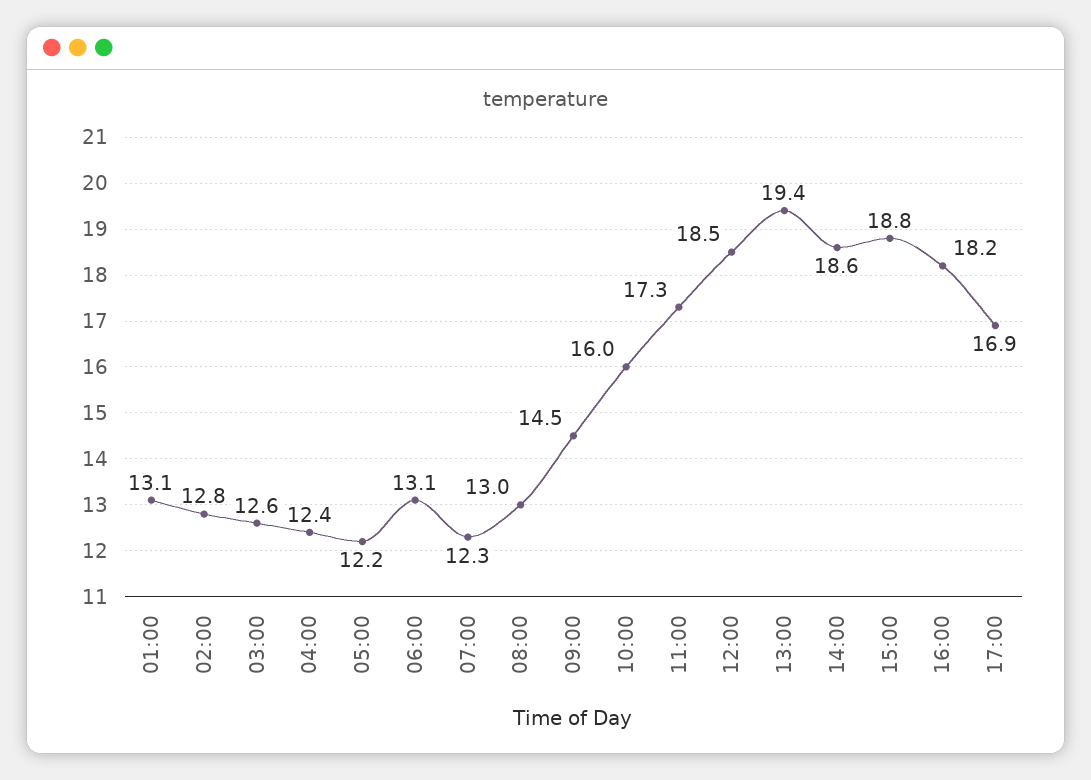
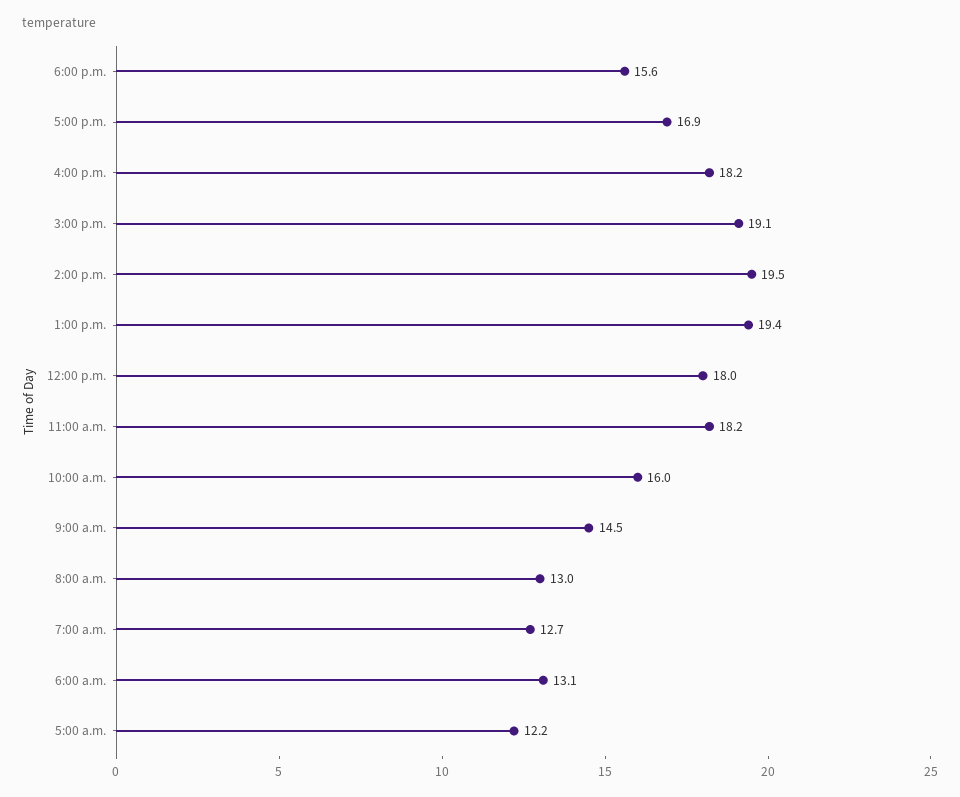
01:00: 13.1 -> none
02:00: 12.8 -> none
03:00: 12.6 -> none
04:00: 12.4 -> none
07:00: 12.3 -> 12.7
11:00: 17.3 -> 18.2
12:00: 18.5 -> 18
14:00: 18.6 -> 19.5
15:00: 18.8 -> 19.1
6:00 p.m.: none -> 15.6

